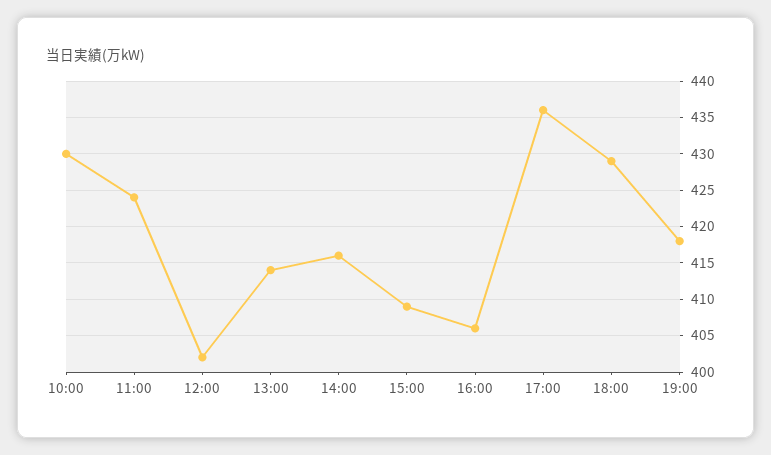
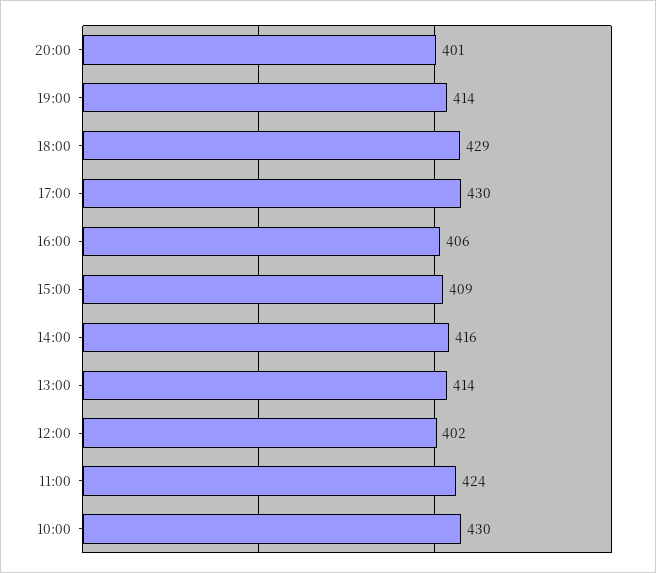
17:00: 436 -> 430
19:00: 418 -> 414
20:00: none -> 401

